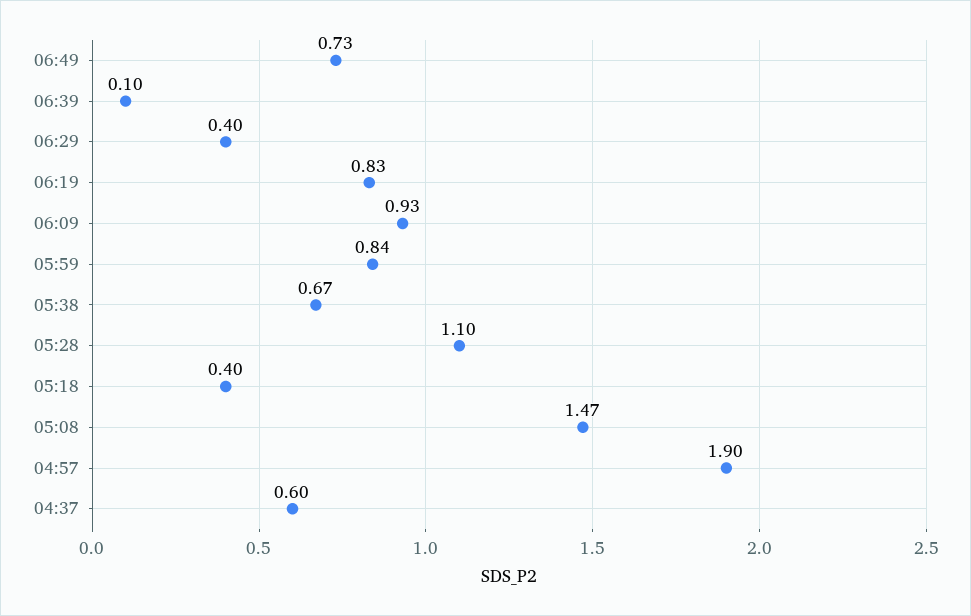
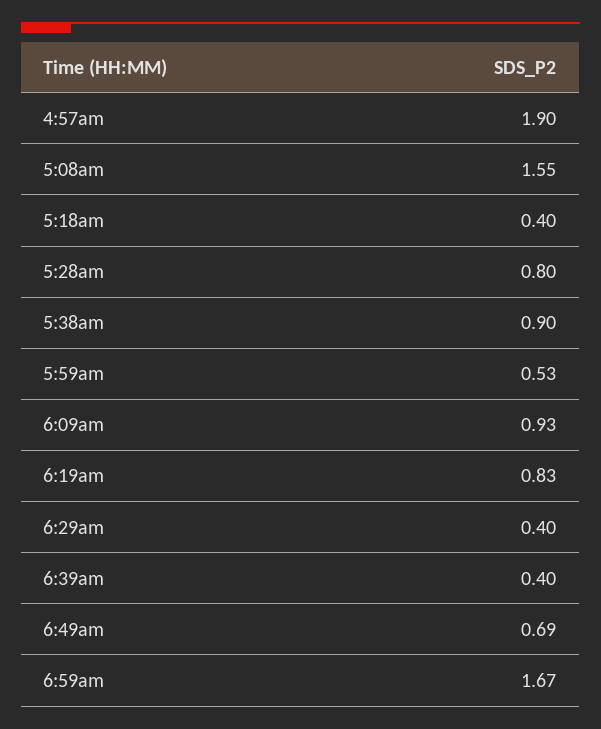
06:49: 0.73 -> 0.69
06:39: 0.1 -> 0.4
05:59: 0.84 -> 0.53
05:38: 0.67 -> 0.9
05:28: 1.1 -> 0.8
05:08: 1.47 -> 1.55
04:37: 0.6 -> none
6:59am: none -> 1.67

